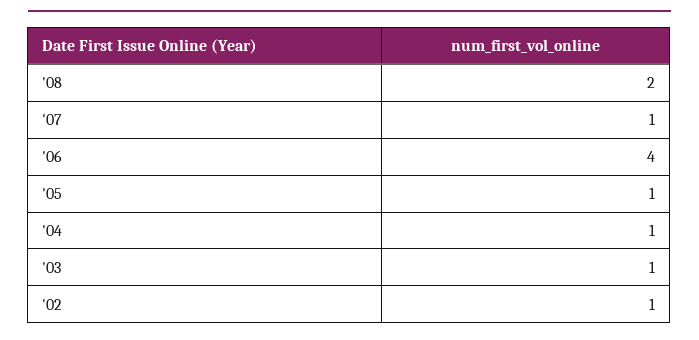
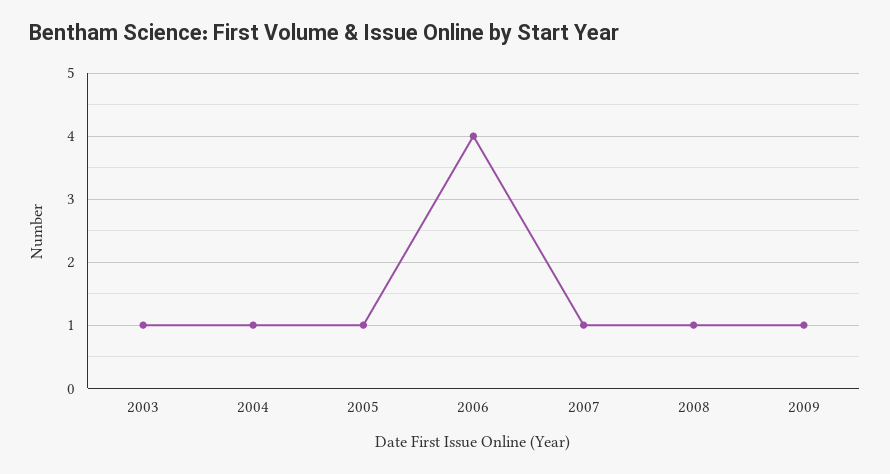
'08: 2 -> 1
'02: 1 -> none
2009: none -> 1

